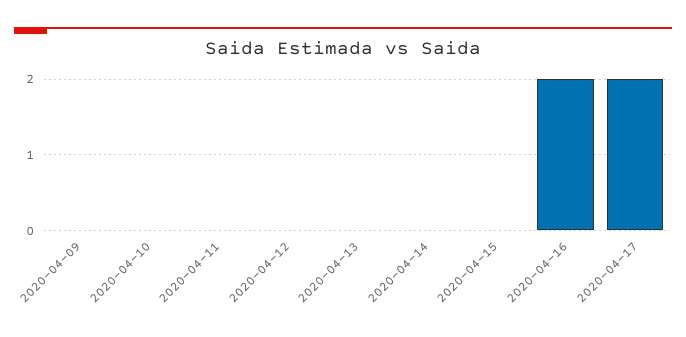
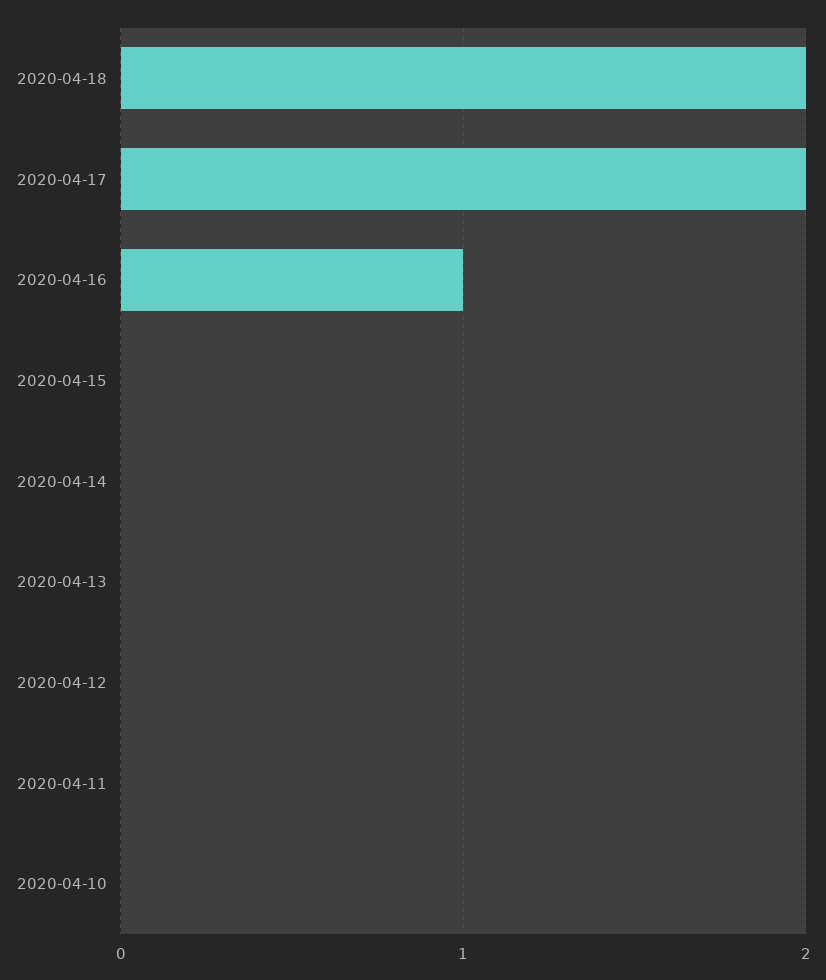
2020-04-09: 0 -> none
2020-04-16: 2 -> 1
2020-04-18: none -> 2

